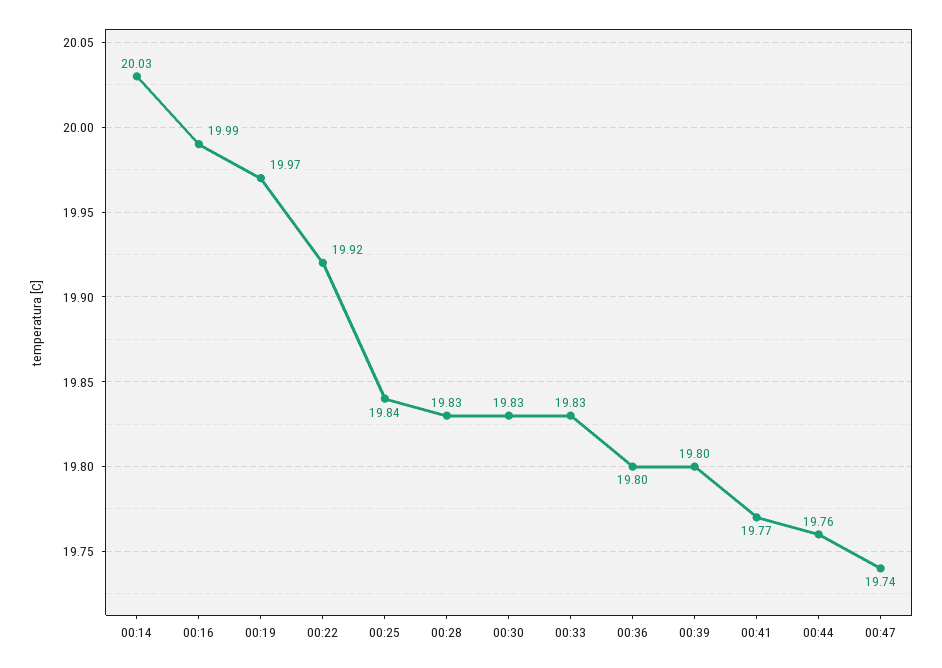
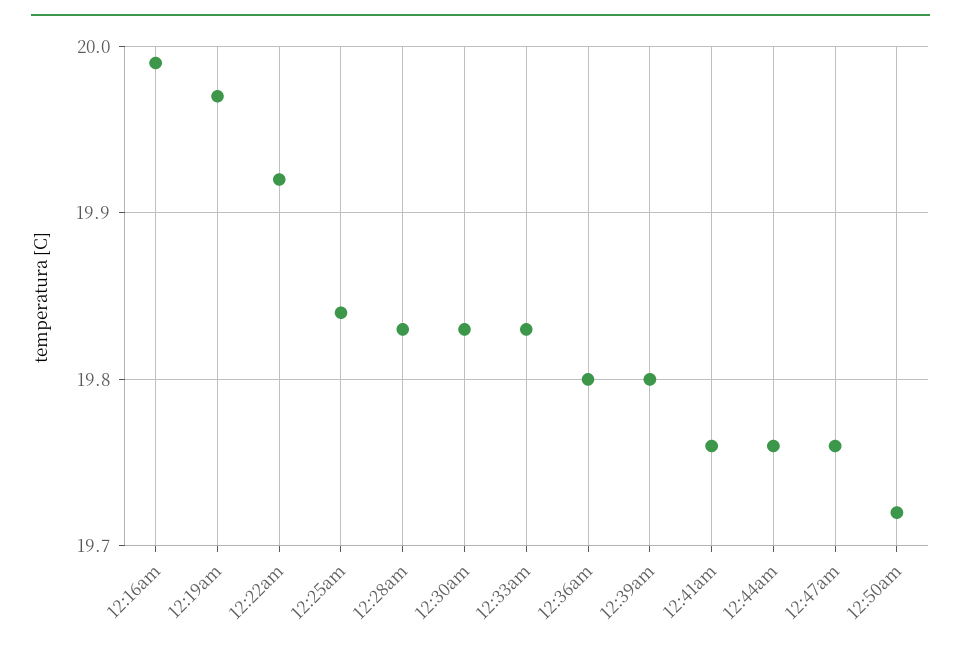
00:14: 20.03 -> none
00:41: 19.77 -> 19.76
00:47: 19.74 -> 19.76
12:50am: none -> 19.72

